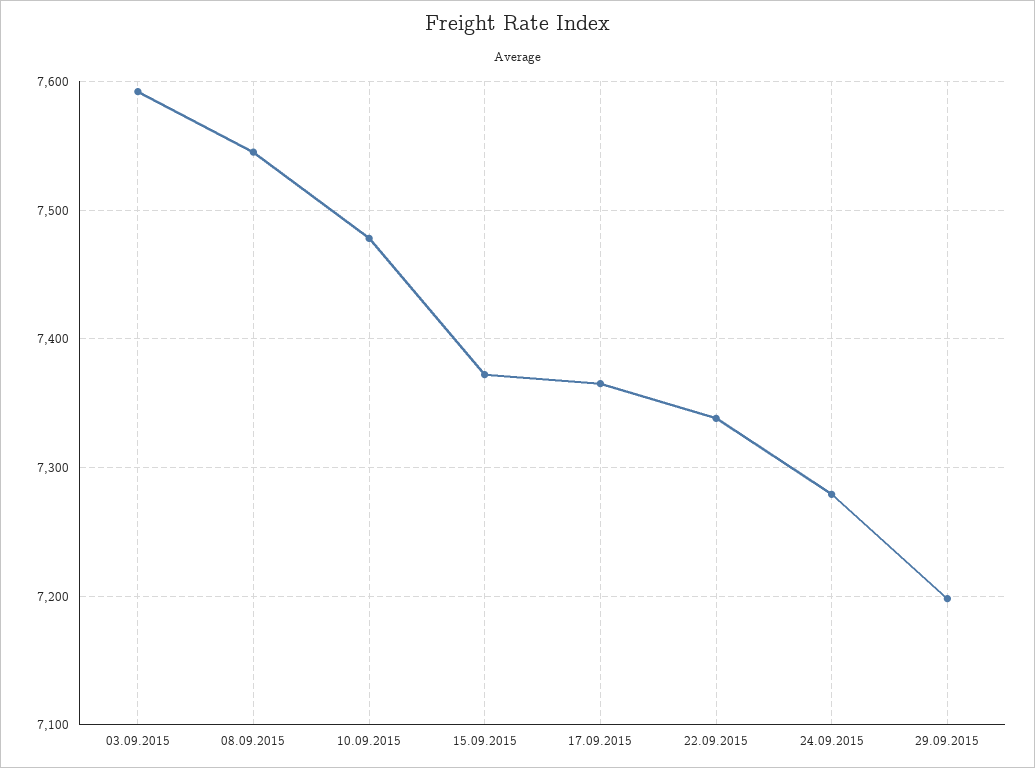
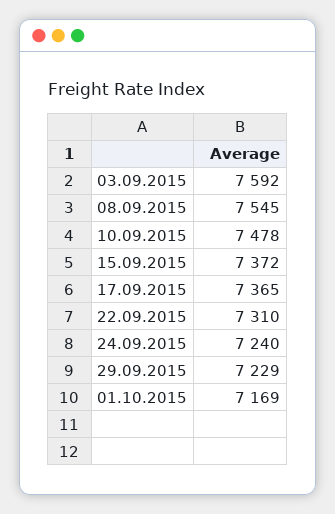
22.09.2015: 7340 -> 7310
24.09.2015: 7280 -> 7240
29.09.2015: 7200 -> 7229
01.10.2015: none -> 7169

